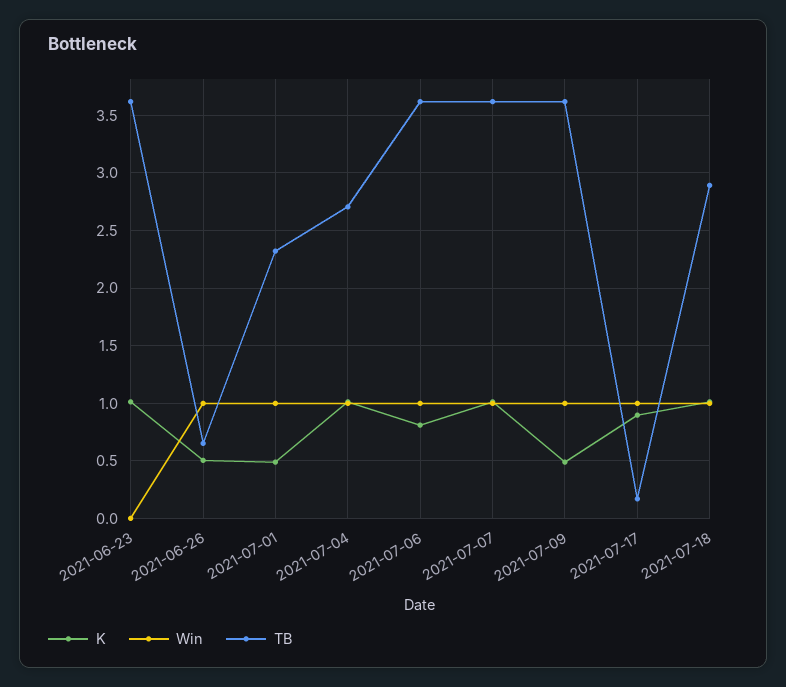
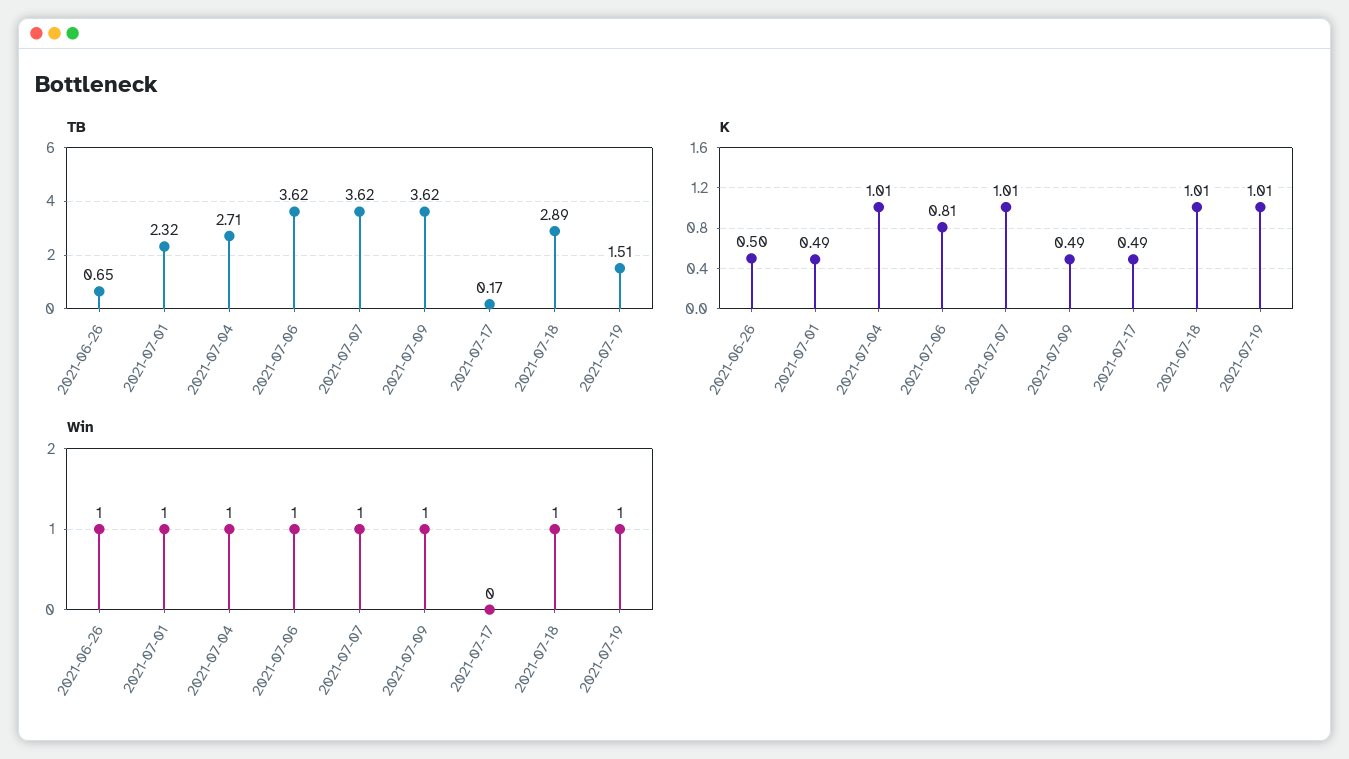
K, 2021-06-23: 1 -> none
Win, 2021-06-23: 0 -> none
TB, 2021-06-23: 3.6 -> none
K, 2021-07-17: 0.9 -> 0.49
Win, 2021-07-17: 1 -> 0
TB, 2021-07-19: none -> 1.51
K, 2021-07-19: none -> 1.01
Win, 2021-07-19: none -> 1

